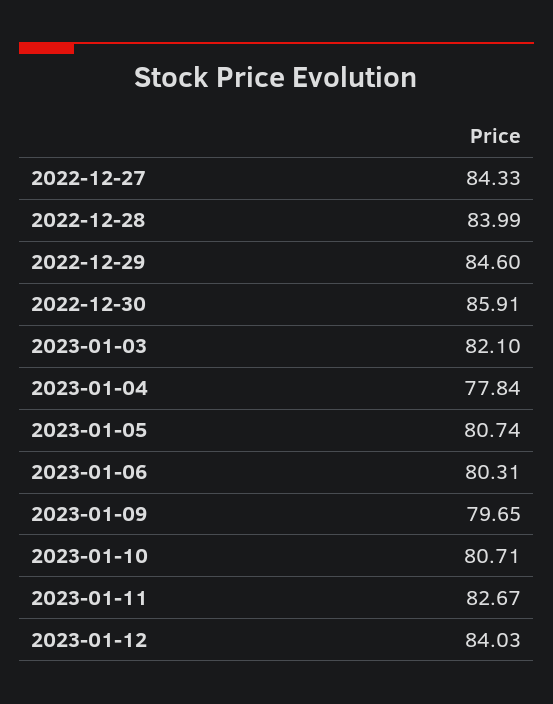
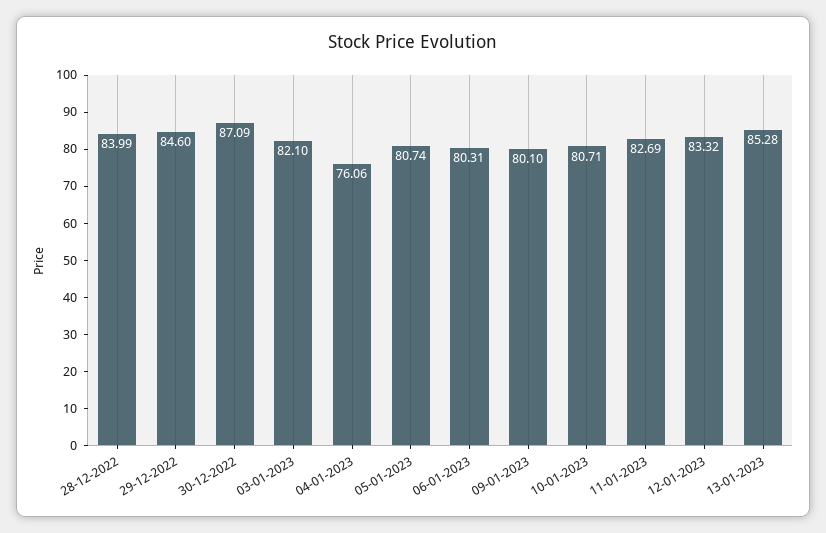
2022-12-27: 84.33 -> none
2022-12-30: 85.91 -> 87.09
2023-01-04: 77.84 -> 76.06
2023-01-09: 79.65 -> 80.1
2023-01-11: 82.67 -> 82.69
2023-01-12: 84.03 -> 83.32
13-01-2023: none -> 85.28

